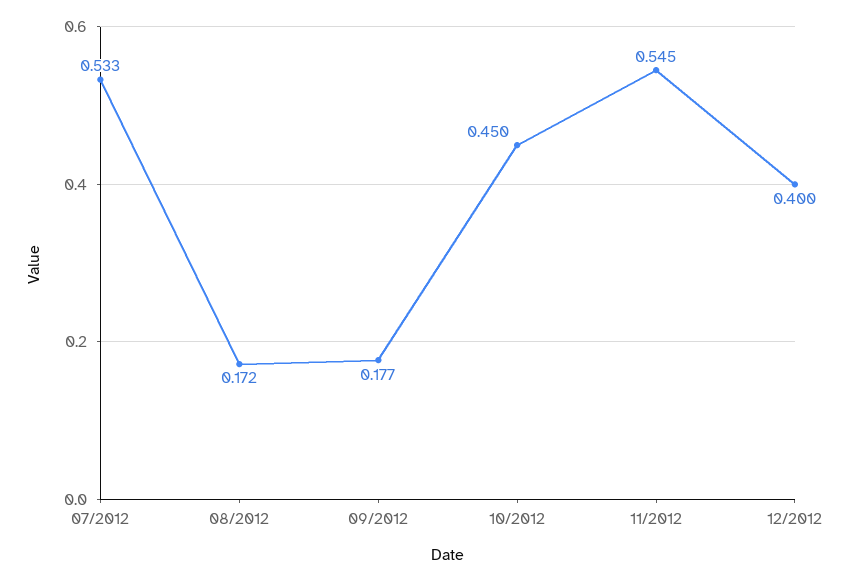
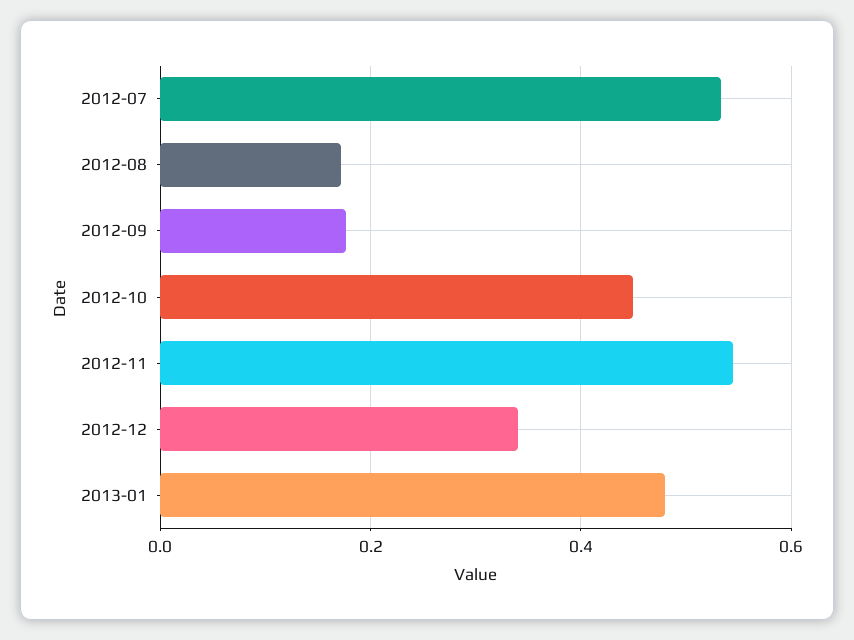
12/2012: 0.4 -> 0.34
2013-01: none -> 0.48

